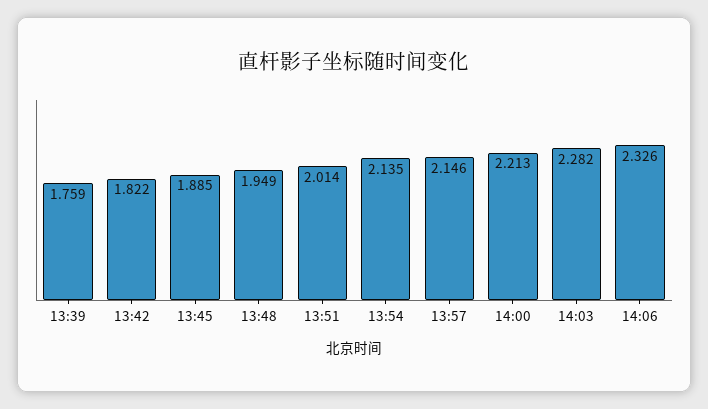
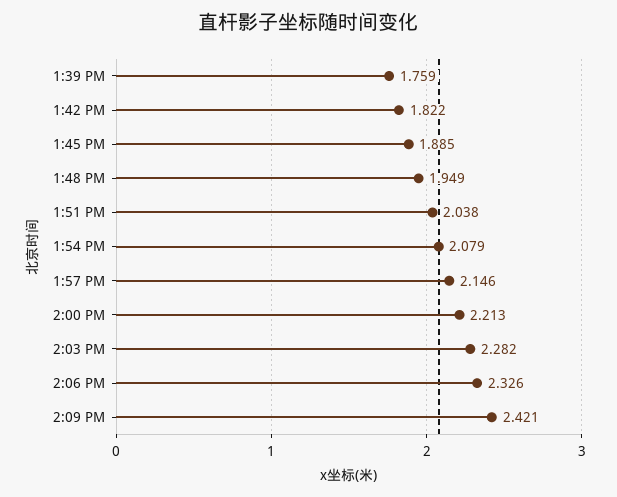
13:51: 2.014 -> 2.038
13:54: 2.135 -> 2.079
2:09 PM: none -> 2.421

